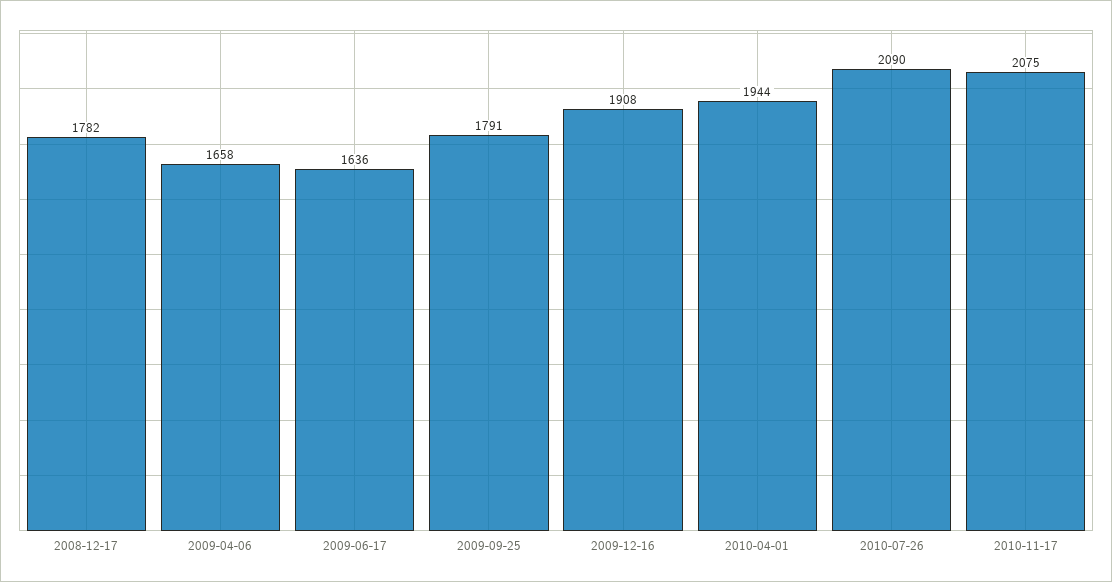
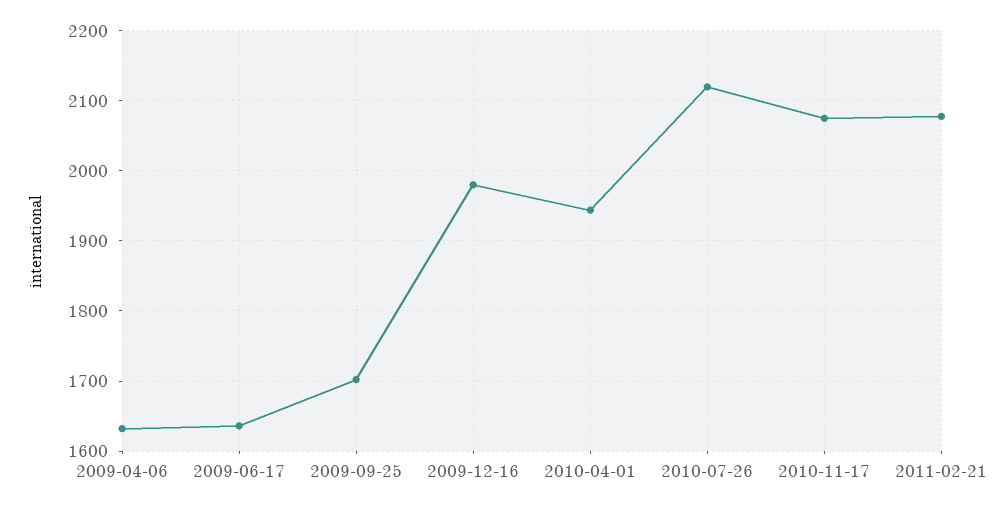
2008-12-17: 1782 -> none
2009-04-06: 1658 -> 1630
2009-09-25: 1791 -> 1700
2009-12-16: 1908 -> 1980
2010-07-26: 2090 -> 2120
2011-02-21: none -> 2080

